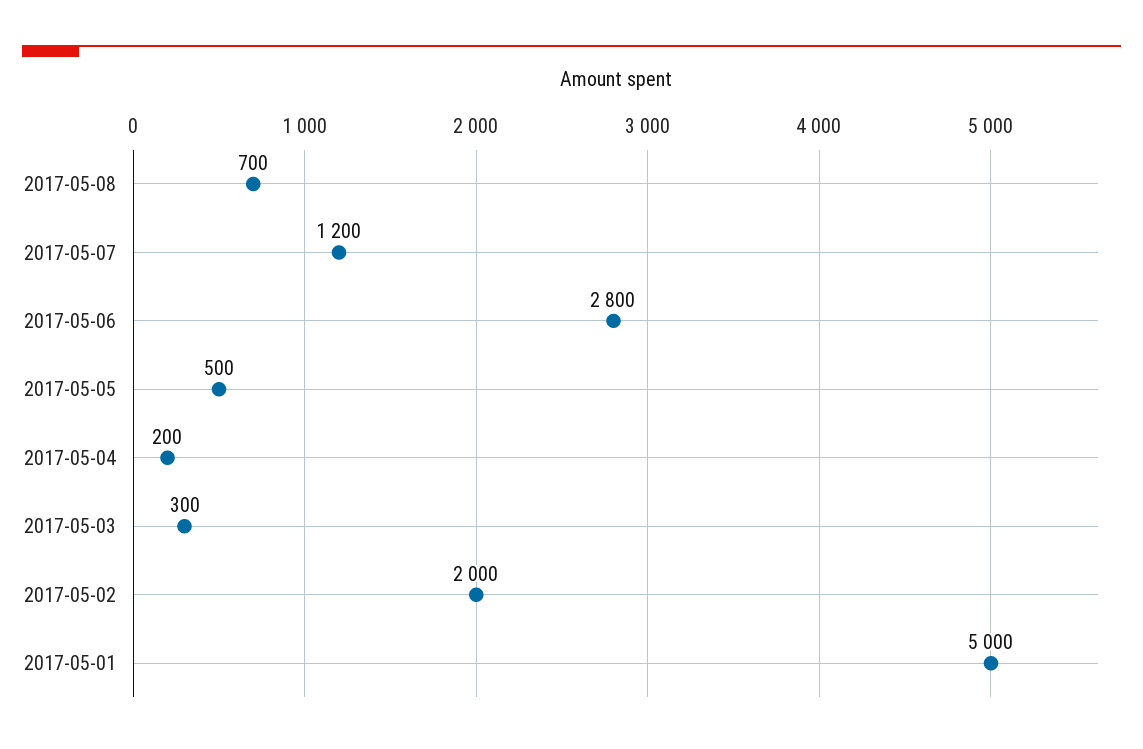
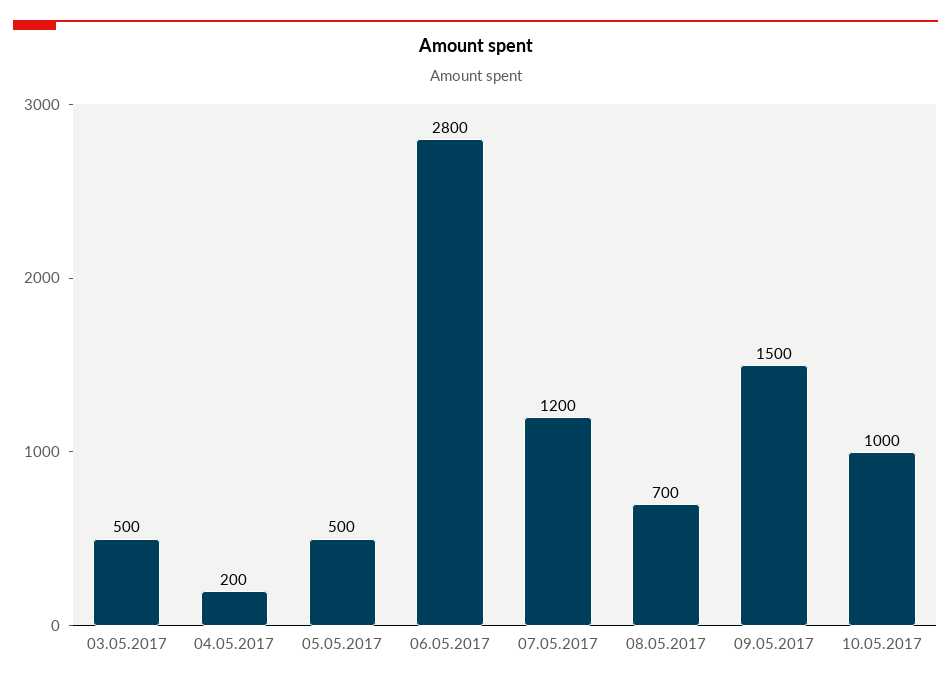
2017-05-03: 300 -> 500
2017-05-02: 2000 -> none
2017-05-01: 5000 -> none
09.05.2017: none -> 1500
10.05.2017: none -> 1000

